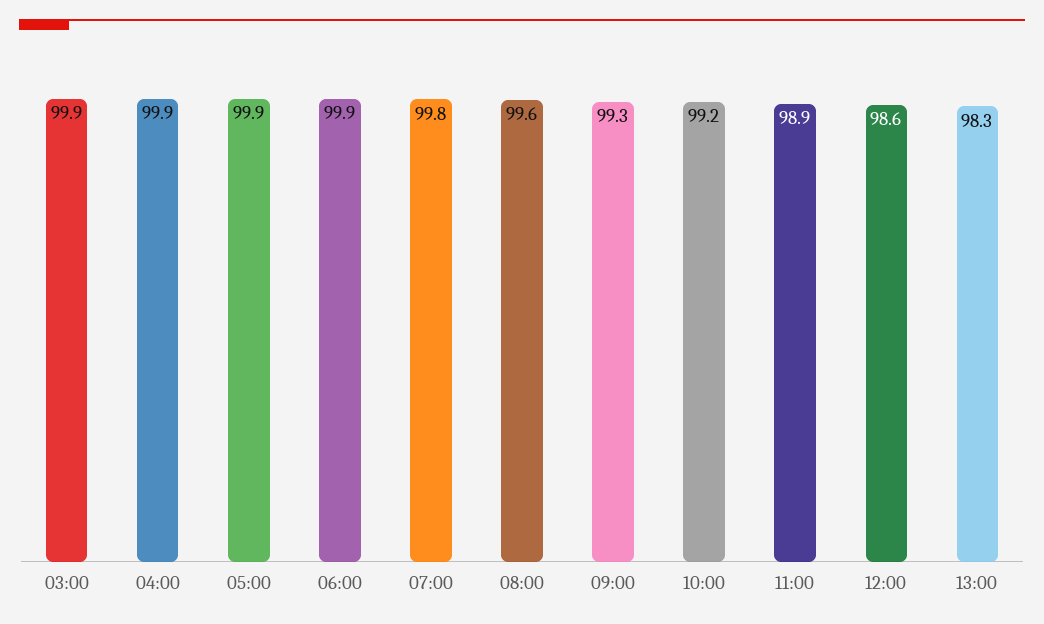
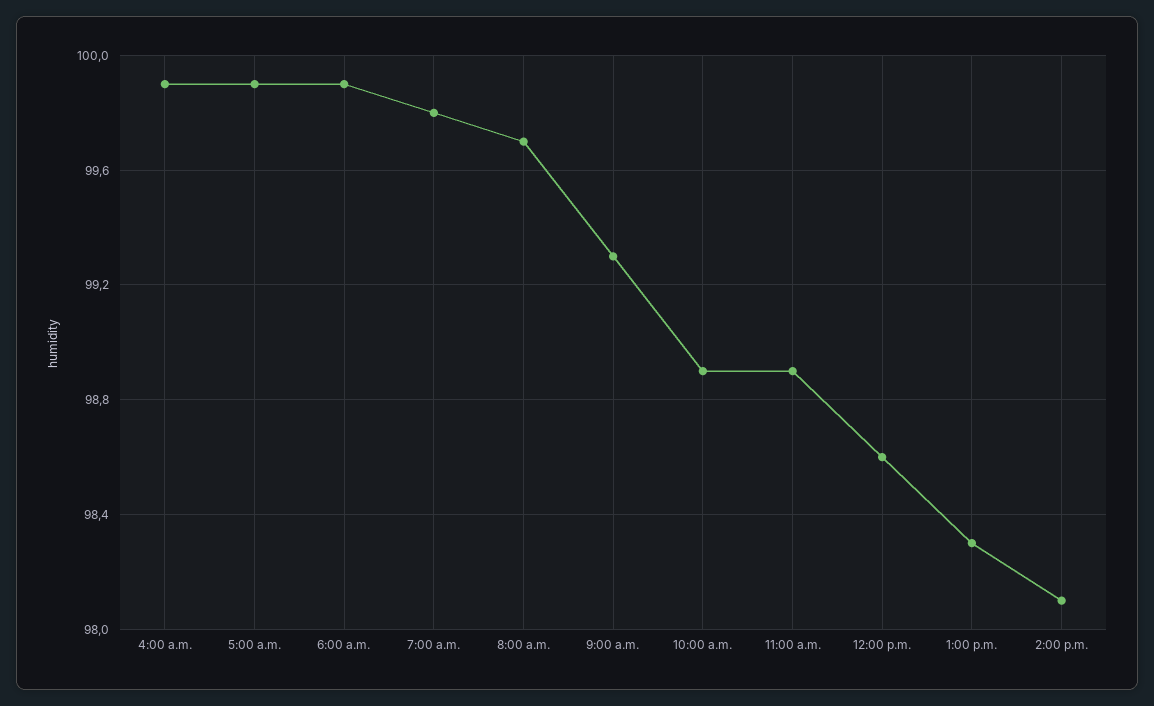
03:00: 99.9 -> none
08:00: 99.6 -> 99.7
10:00: 99.2 -> 98.9
2:00 p.m.: none -> 98.1

